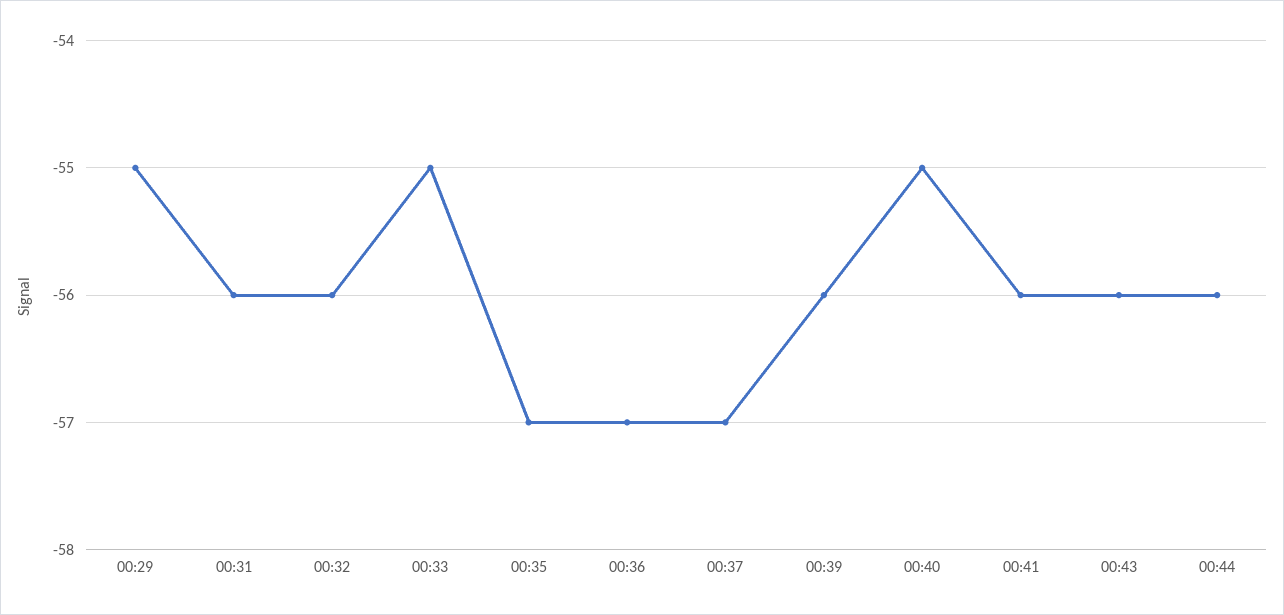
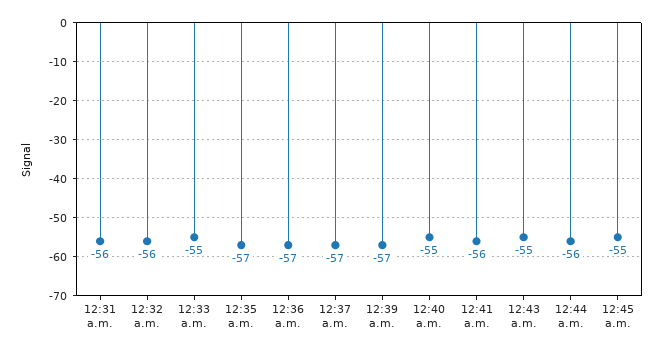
00:29: -55 -> none
00:39: -56 -> -57
00:43: -56 -> -55
12:45 a.m.: none -> -55

